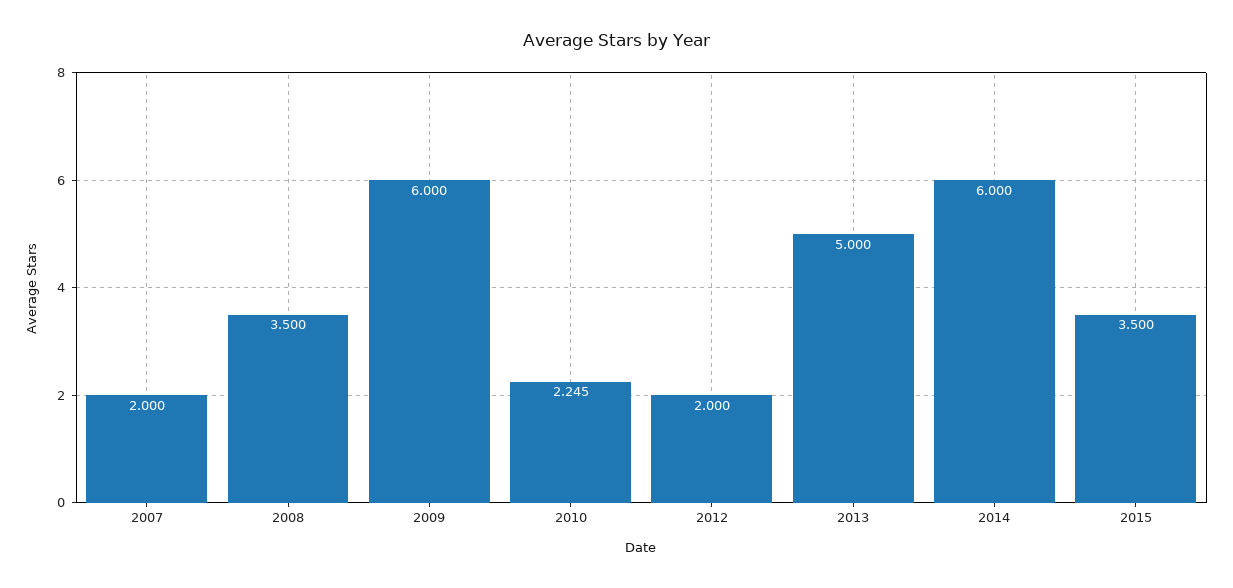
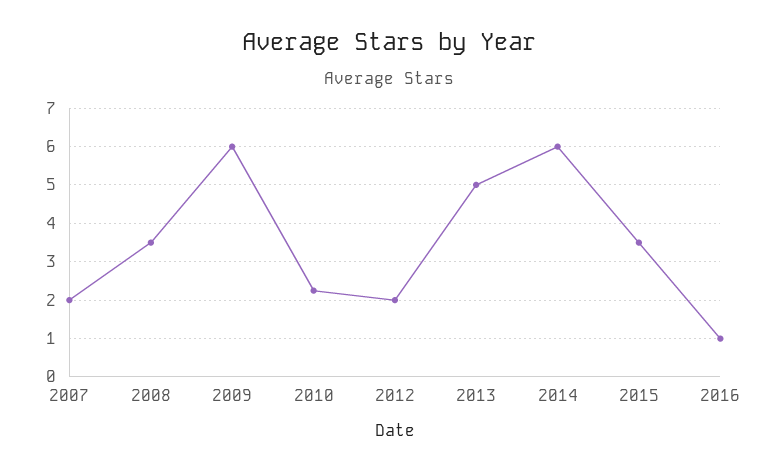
2016: none -> 1

